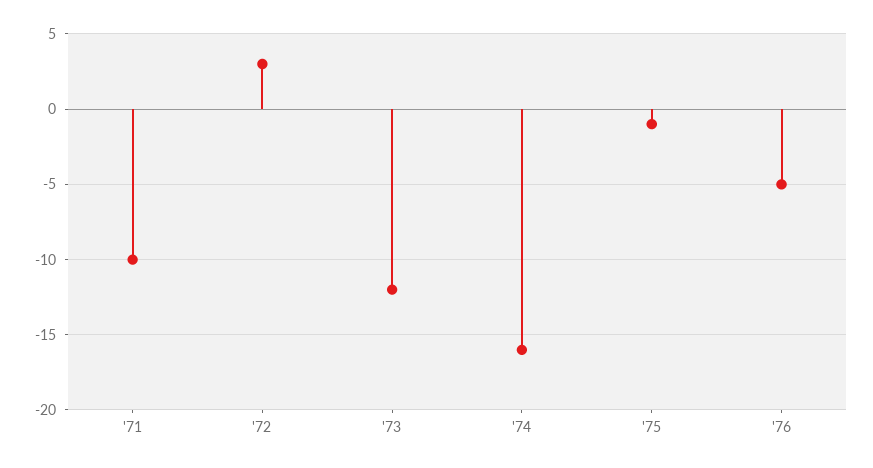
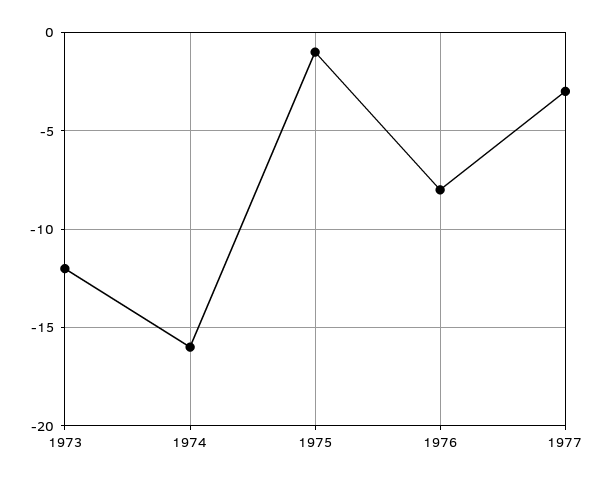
'71: -10 -> none
'72: 3 -> none
'76: -5 -> -8
1977: none -> -3

